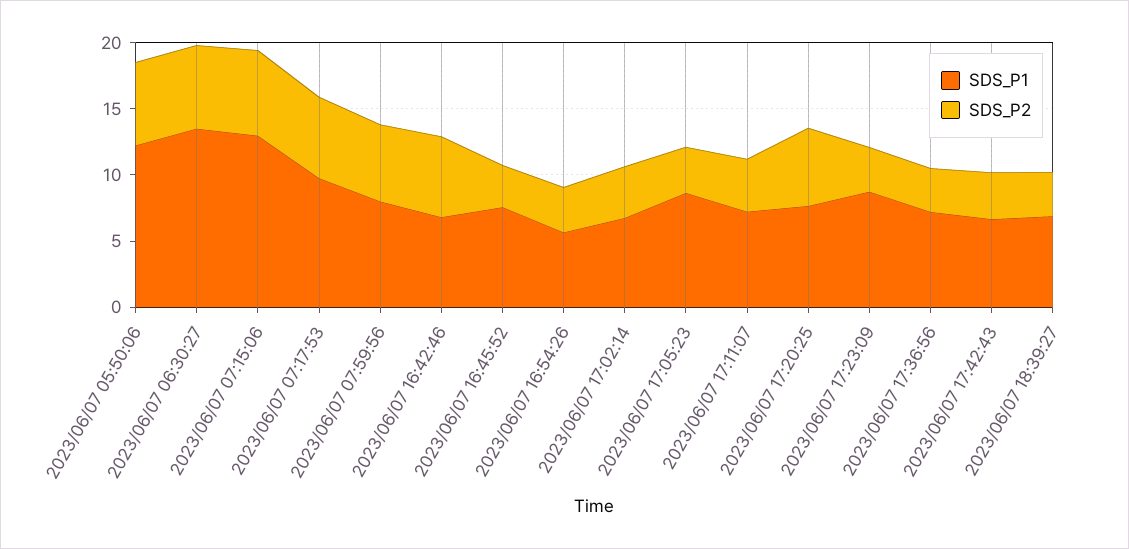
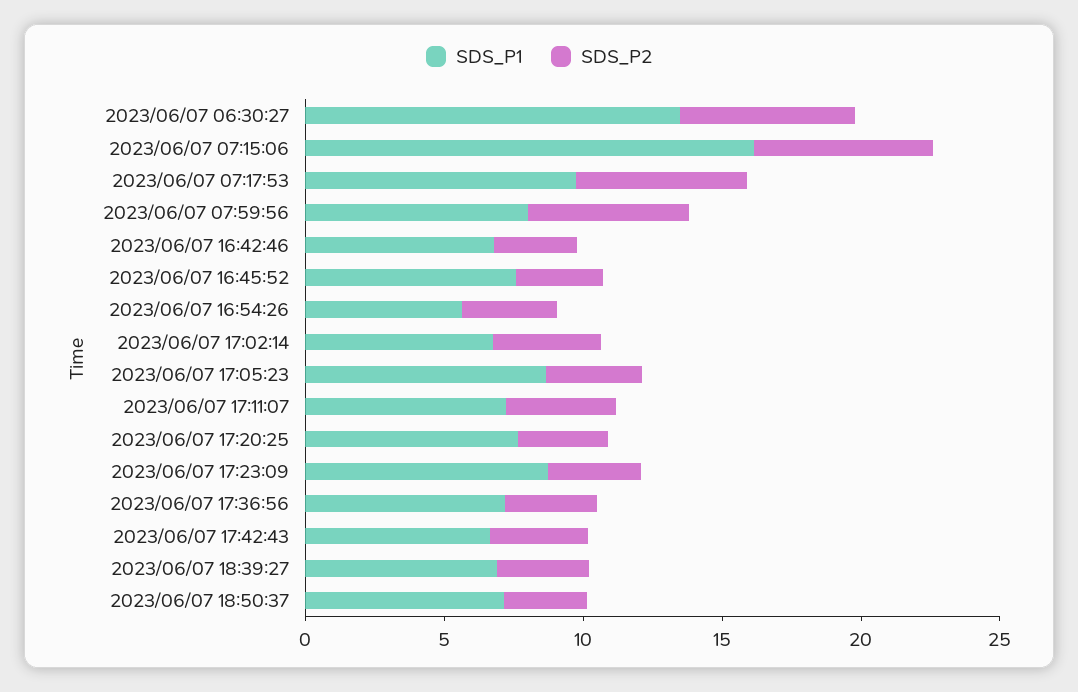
SDS_P1, 2023/06/07 05:50:06: 12 -> none
SDS_P2, 2023/06/07 05:50:06: 6 -> none
SDS_P1, 2023/06/07 07:15:06: 13 -> 16
SDS_P2, 2023/06/07 16:42:46: 6 -> 3
SDS_P2, 2023/06/07 17:20:25: 6 -> 3
SDS_P1, 2023/06/07 18:50:37: none -> 7
SDS_P2, 2023/06/07 18:50:37: none -> 3

